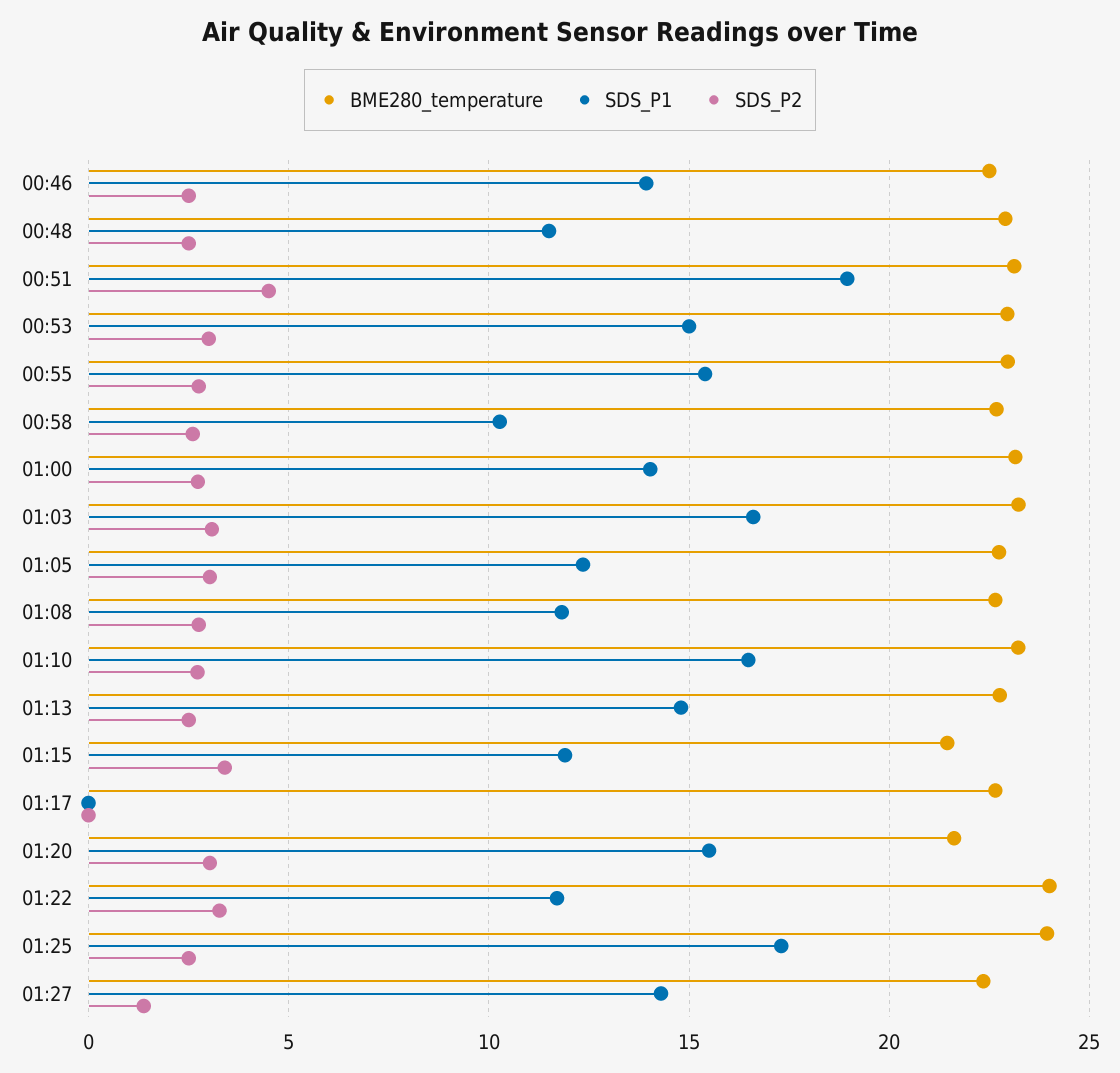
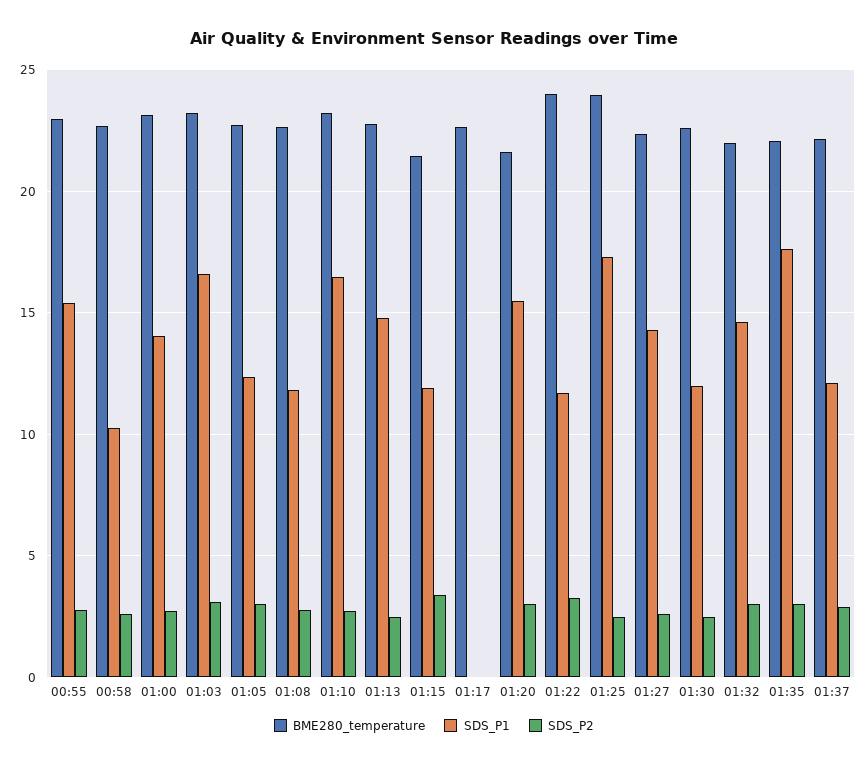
BME280_temperature, 00:46: 22.5 -> none
SDS_P1, 00:46: 14 -> none
SDS_P2, 00:46: 2.5 -> none
BME280_temperature, 00:48: 23 -> none
SDS_P1, 00:48: 11.5 -> none
SDS_P2, 00:48: 2.5 -> none
BME280_temperature, 00:51: 23 -> none
SDS_P1, 00:51: 19 -> none
SDS_P2, 00:51: 4.5 -> none
BME280_temperature, 00:53: 23 -> none
SDS_P1, 00:53: 15 -> none
SDS_P2, 00:53: 3 -> none
SDS_P2, 01:27: 1.5 -> 2.5
BME280_temperature, 01:30: none -> 22.5
SDS_P1, 01:30: none -> 12
SDS_P2, 01:30: none -> 2.5
BME280_temperature, 01:32: none -> 22
SDS_P1, 01:32: none -> 14.5
SDS_P2, 01:32: none -> 3
BME280_temperature, 01:35: none -> 22
SDS_P1, 01:35: none -> 17.5
SDS_P2, 01:35: none -> 3
BME280_temperature, 01:37: none -> 22
SDS_P1, 01:37: none -> 12
SDS_P2, 01:37: none -> 3

